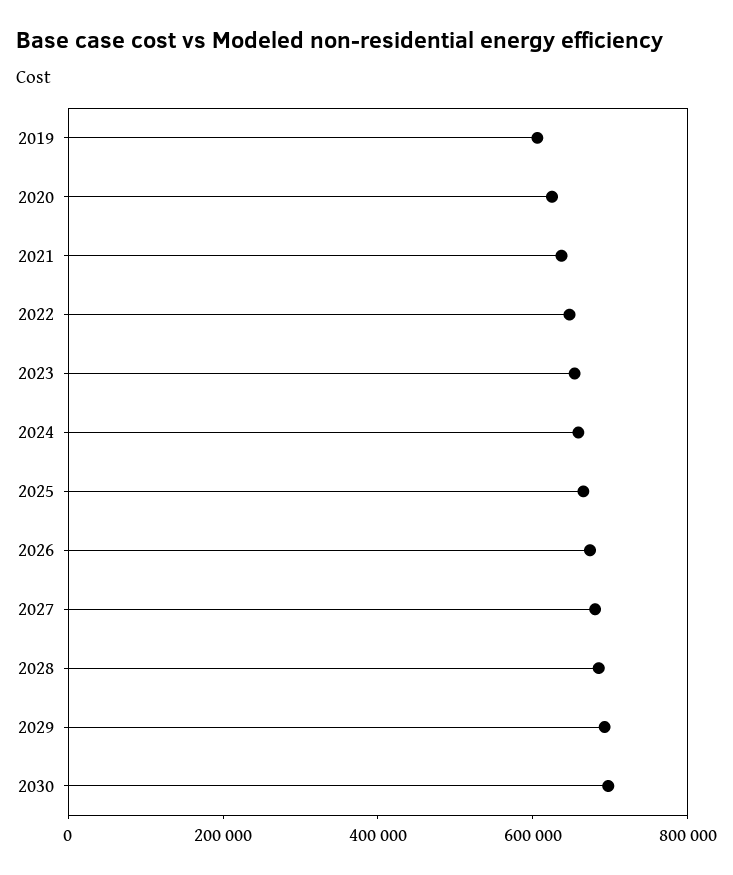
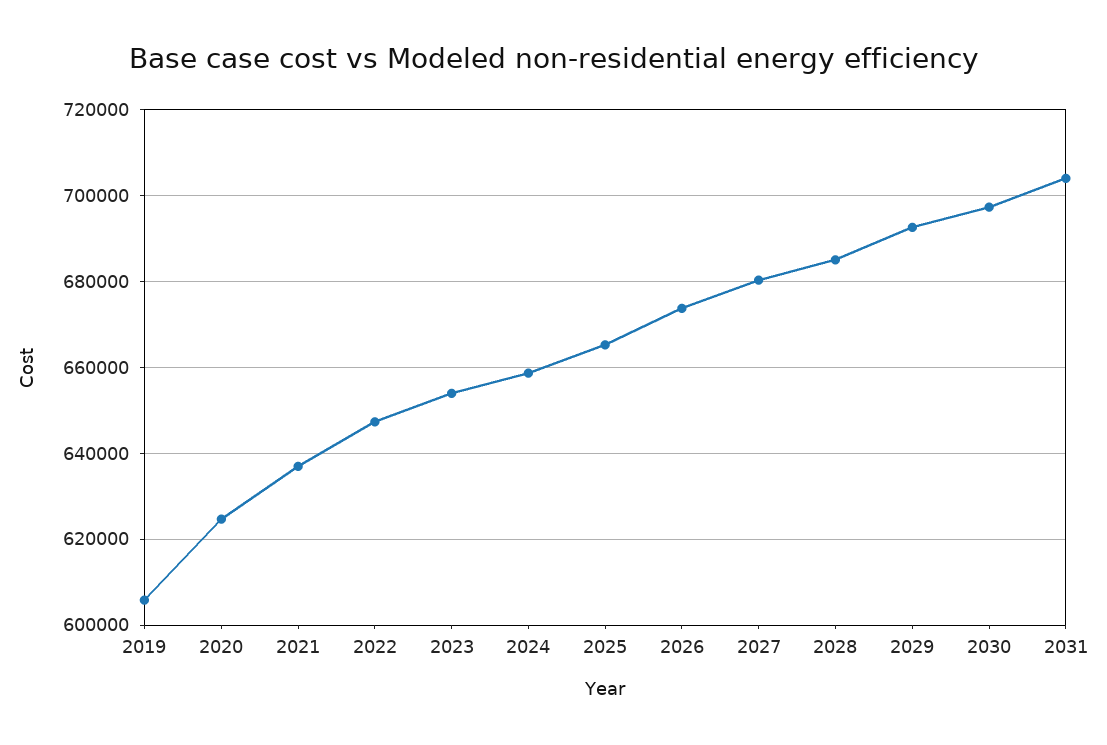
2031: none -> 704000

